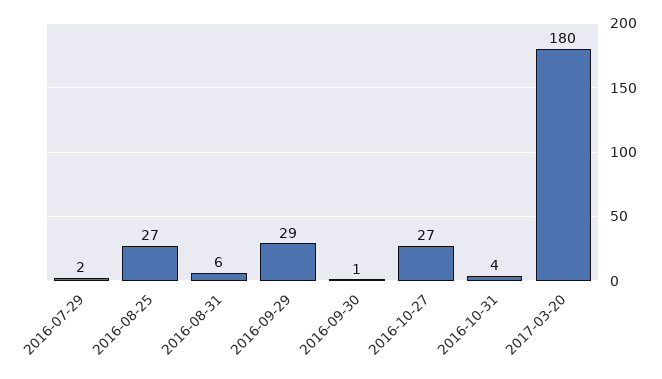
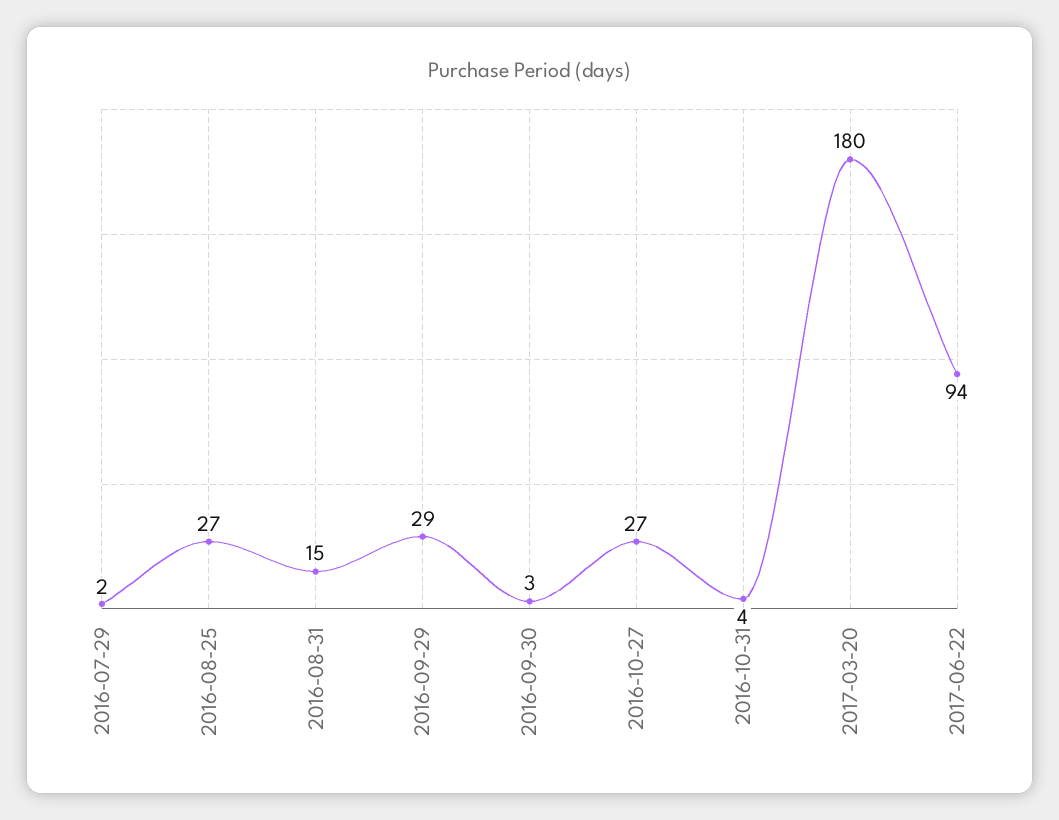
2016-08-31: 6 -> 15
2016-09-30: 1 -> 3
2017-06-22: none -> 94

